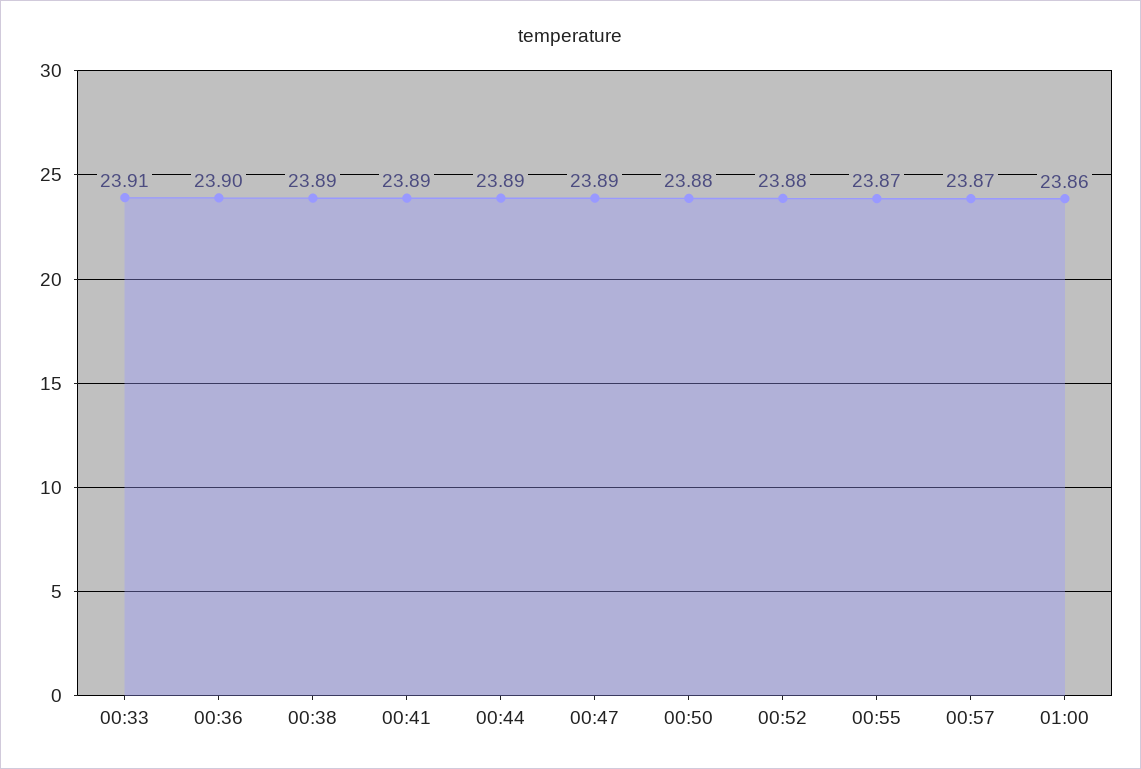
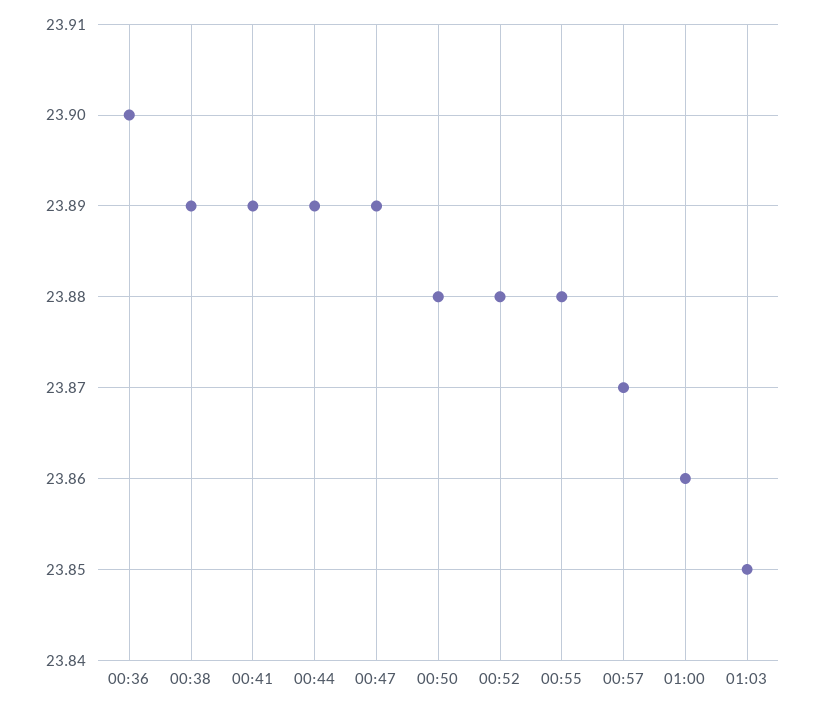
00:33: 23.91 -> none
00:55: 23.87 -> 23.88
01:03: none -> 23.85

